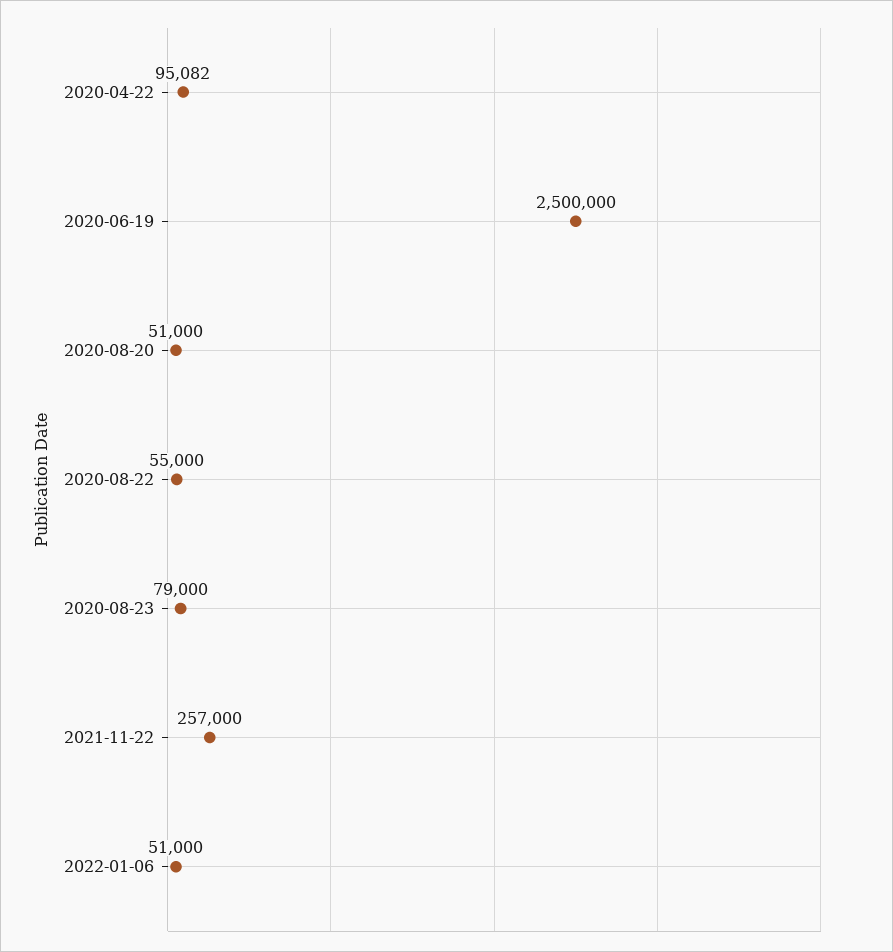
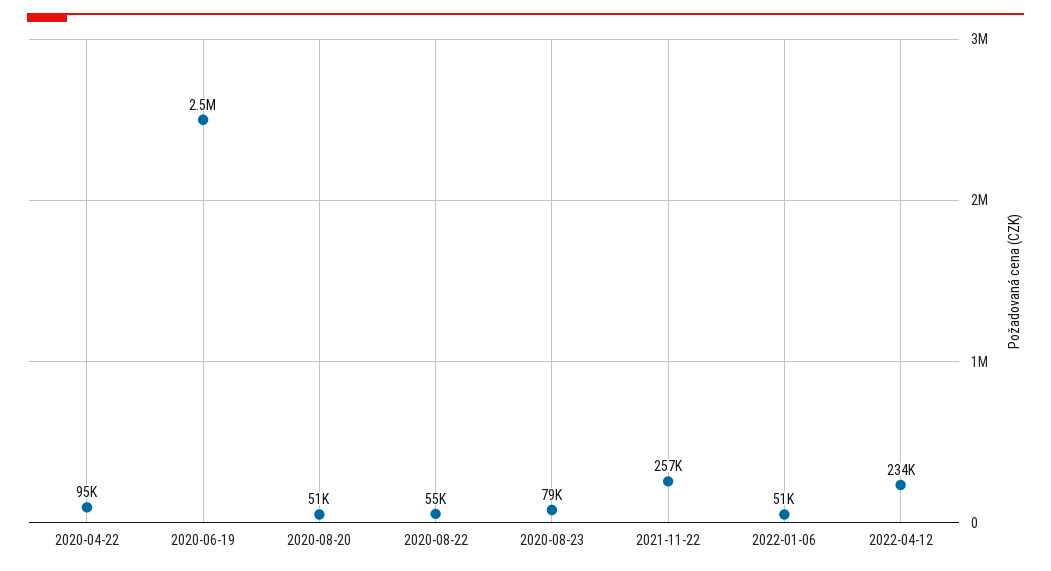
2022-04-12: none -> 234000

